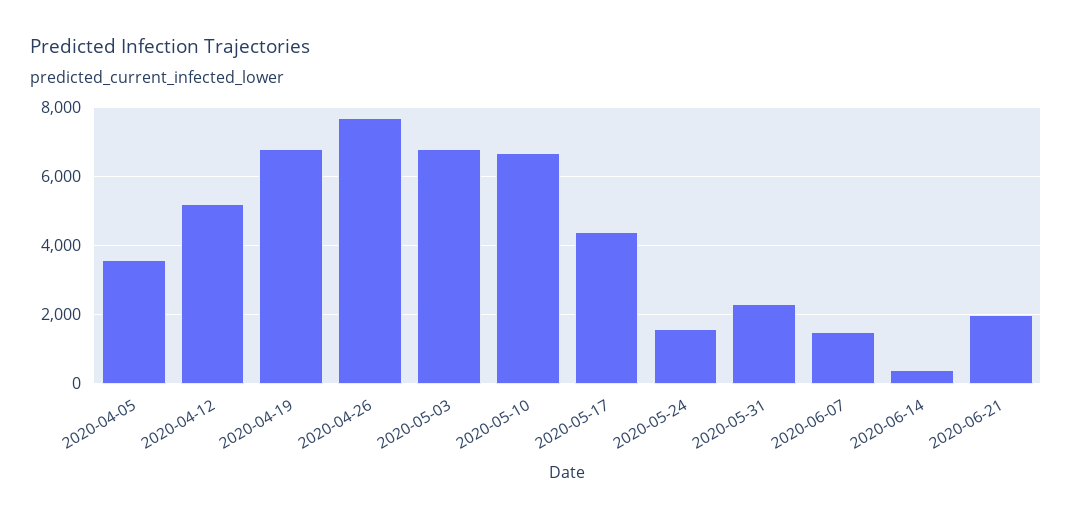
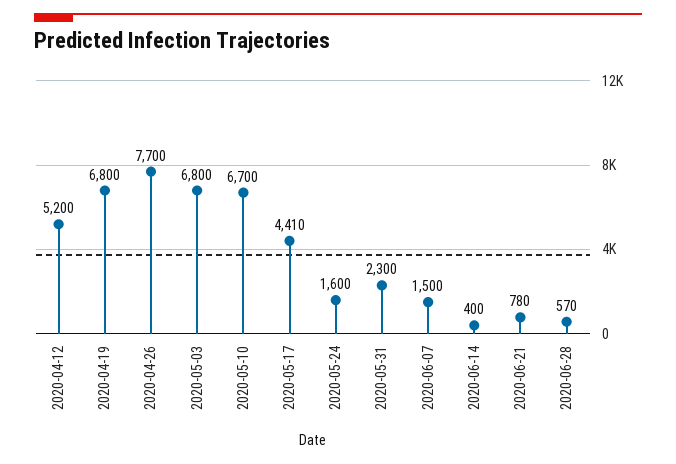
2020-04-05: 3600 -> none
2020-06-21: 2000 -> 780
2020-06-28: none -> 570

